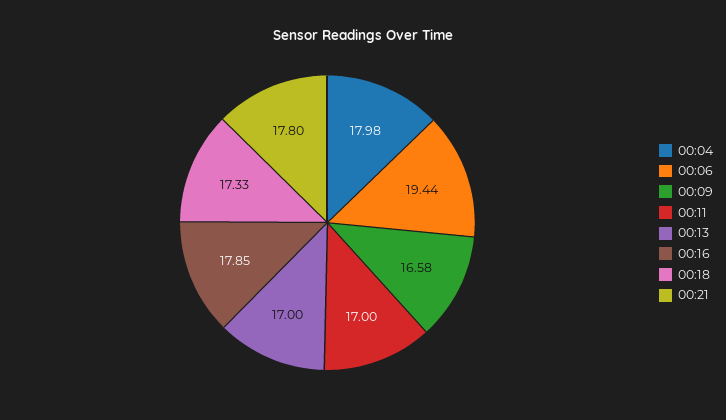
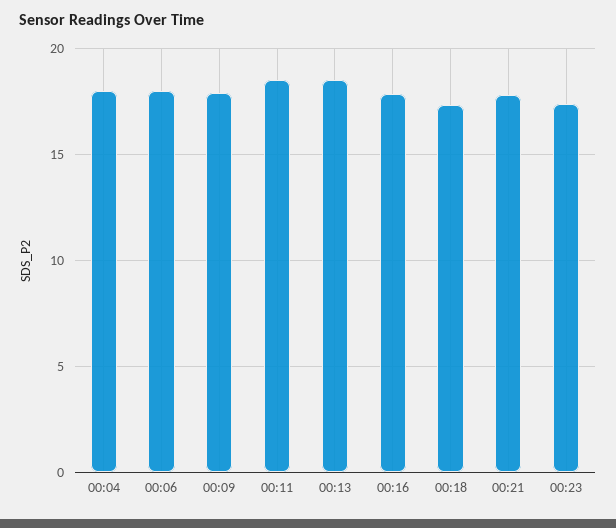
00:06: 19.44 -> 18
00:09: 16.58 -> 18
00:11: 17 -> 18.5
00:13: 17 -> 18.5
00:23: none -> 17.5

